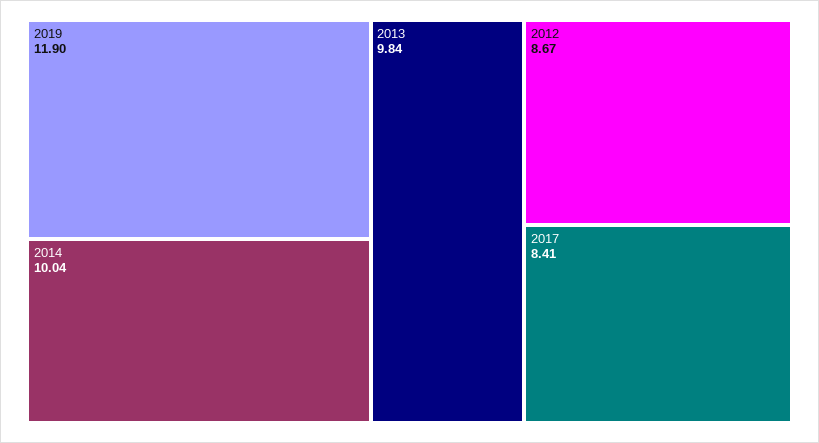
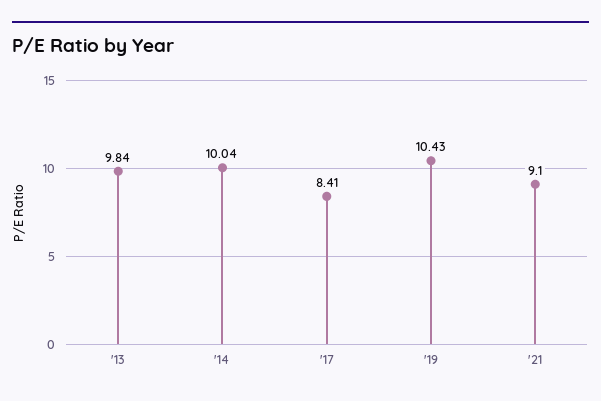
2019: 11.9 -> 10.43
2012: 8.67 -> none
'21: none -> 9.1

